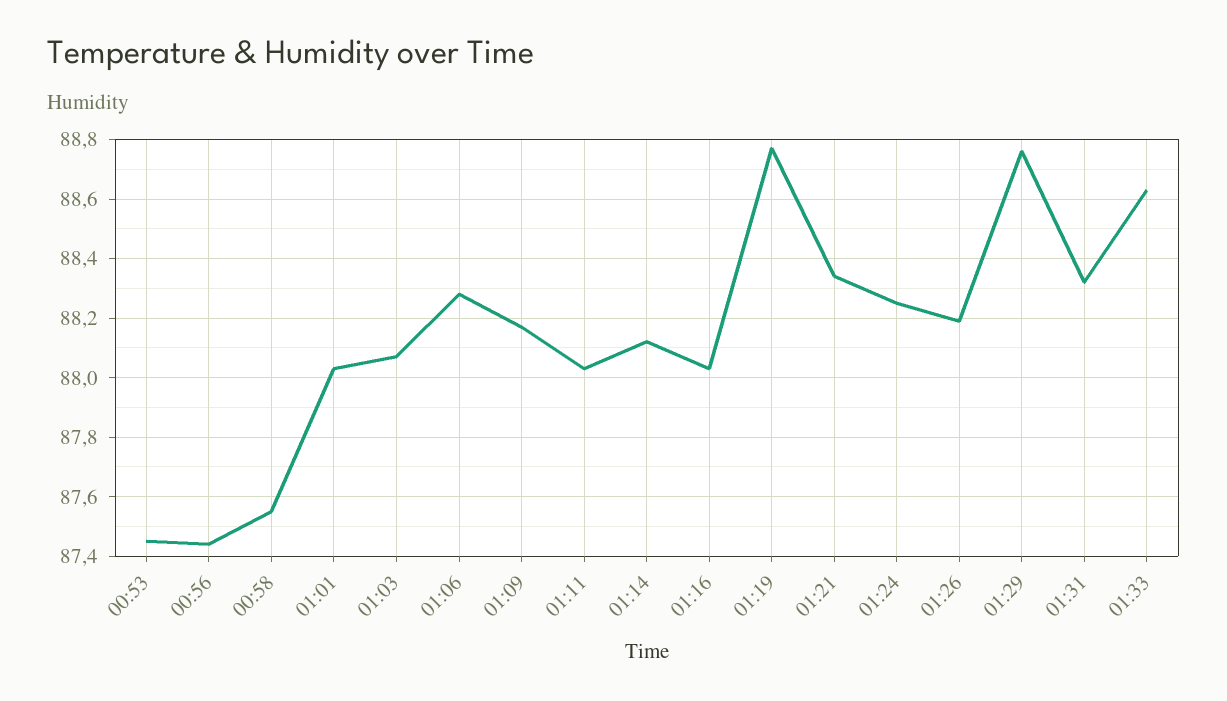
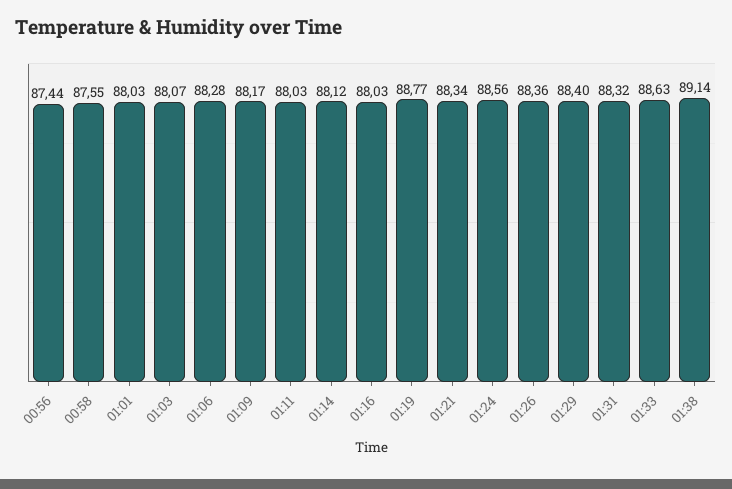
00:53: 87.45 -> none
01:24: 88.25 -> 88.56
01:26: 88.2 -> 88.36
01:29: 88.75 -> 88.4
01:38: none -> 89.14

